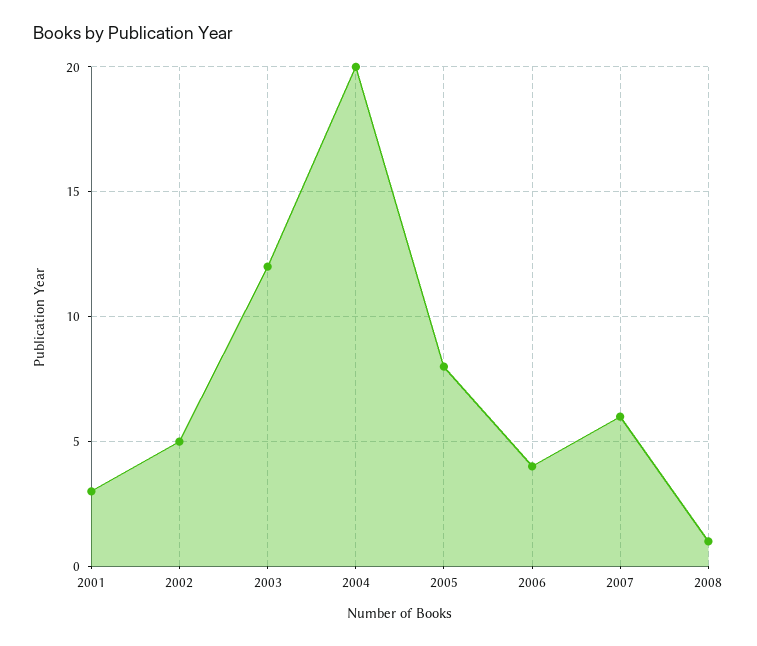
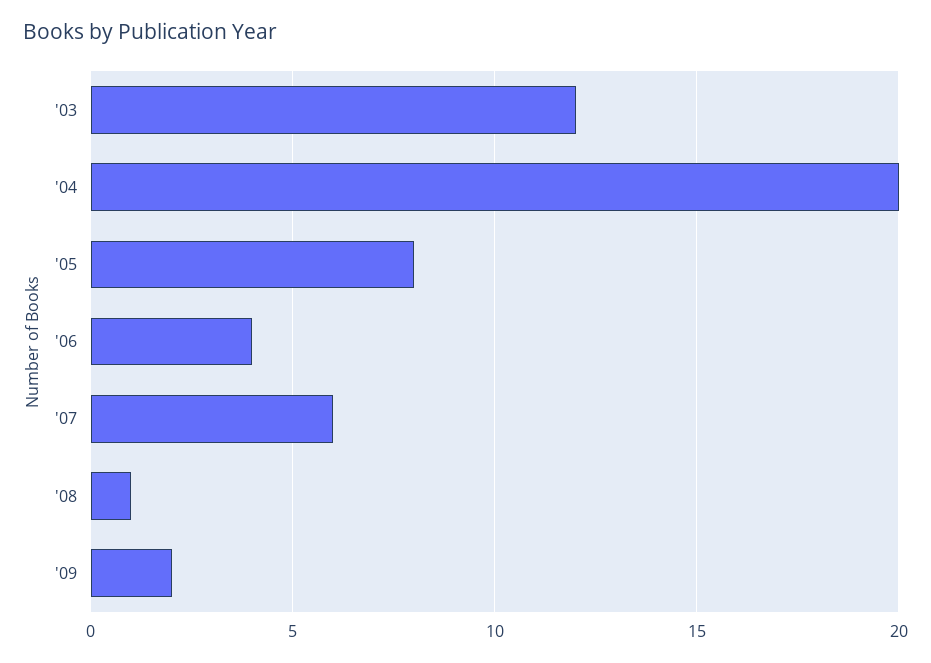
2001: 3 -> none
2002: 5 -> none
'09: none -> 2

